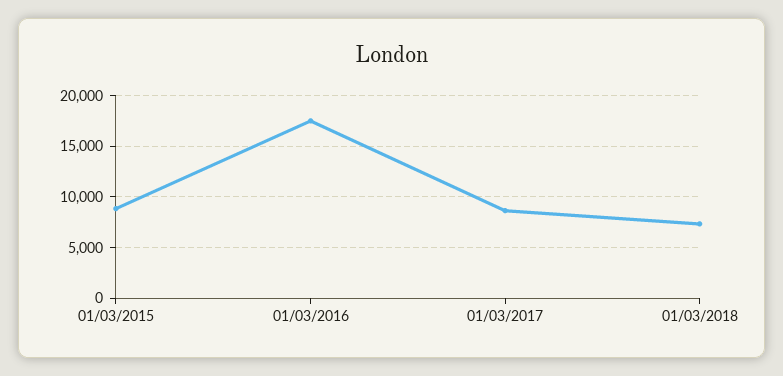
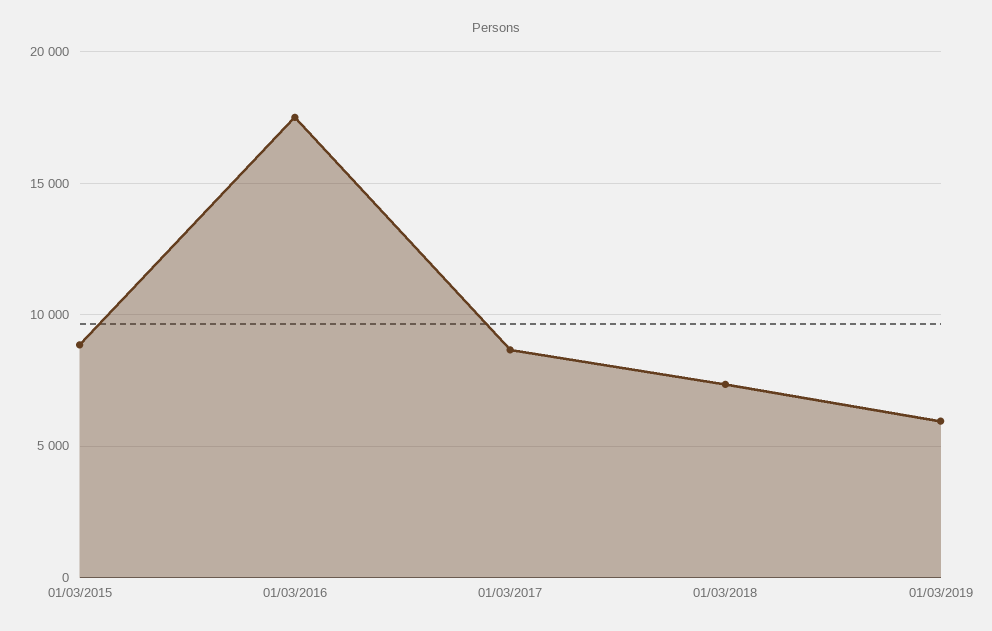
01/03/2019: none -> 6000

